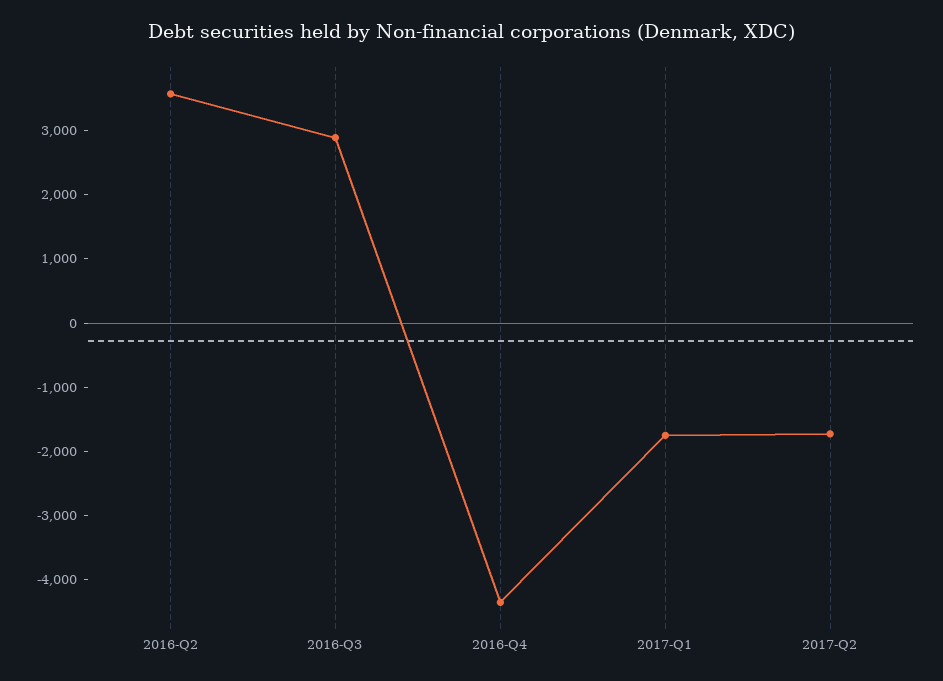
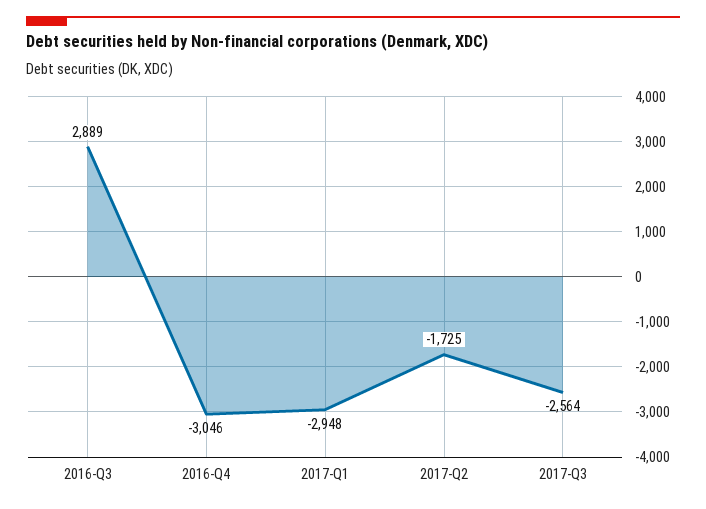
2016-Q2: 3600 -> none
2016-Q4: -4400 -> -3046
2017-Q1: -1800 -> -2948
2017-Q3: none -> -2564

